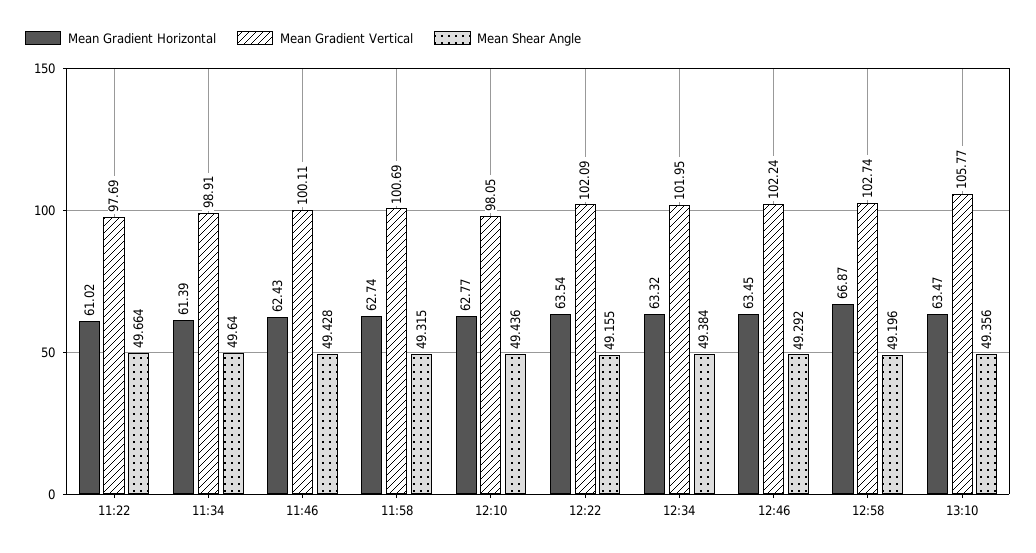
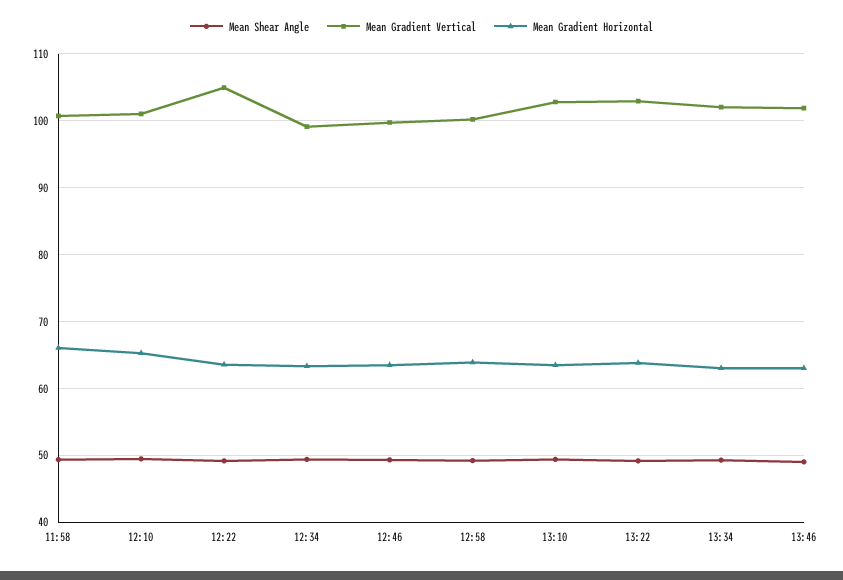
Mean Gradient Horizontal, 11:22: 61.02 -> none
Mean Gradient Vertical, 11:22: 97.69 -> none
Mean Shear Angle, 11:22: 49.664 -> none
Mean Gradient Horizontal, 11:34: 61.39 -> none
Mean Gradient Vertical, 11:34: 98.91 -> none
Mean Shear Angle, 11:34: 49.64 -> none
Mean Gradient Horizontal, 11:46: 62.43 -> none
Mean Gradient Vertical, 11:46: 100.11 -> none
Mean Shear Angle, 11:46: 49.428 -> none
Mean Gradient Horizontal, 11:58: 62.74 -> 66
Mean Gradient Horizontal, 12:10: 62.77 -> 65
Mean Gradient Vertical, 12:10: 98.05 -> 101
Mean Gradient Vertical, 12:22: 102.09 -> 105
Mean Gradient Vertical, 12:34: 101.95 -> 99
Mean Gradient Vertical, 12:46: 102.24 -> 100
Mean Gradient Horizontal, 12:58: 66.87 -> 64
Mean Gradient Vertical, 12:58: 102.74 -> 100
Mean Gradient Vertical, 13:10: 105.77 -> 103
Mean Shear Angle, 13:22: none -> 49
Mean Gradient Vertical, 13:22: none -> 103
Mean Gradient Horizontal, 13:22: none -> 64
Mean Shear Angle, 13:34: none -> 49
Mean Gradient Vertical, 13:34: none -> 102
Mean Gradient Horizontal, 13:34: none -> 63
Mean Shear Angle, 13:46: none -> 49
Mean Gradient Vertical, 13:46: none -> 102
Mean Gradient Horizontal, 13:46: none -> 63

